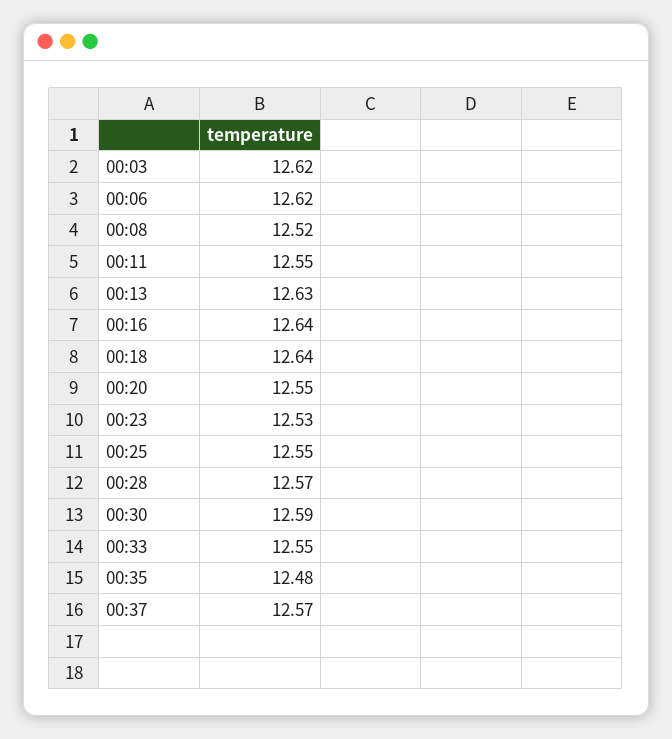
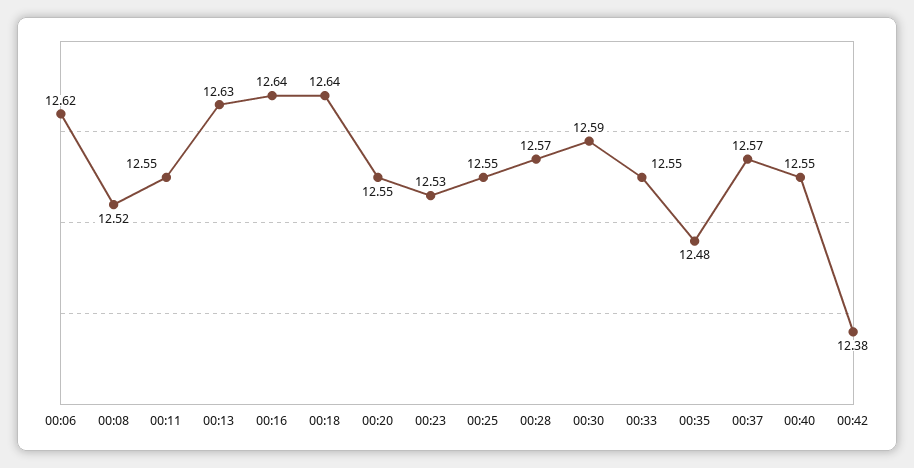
00:03: 12.62 -> none
00:40: none -> 12.55
00:42: none -> 12.38

